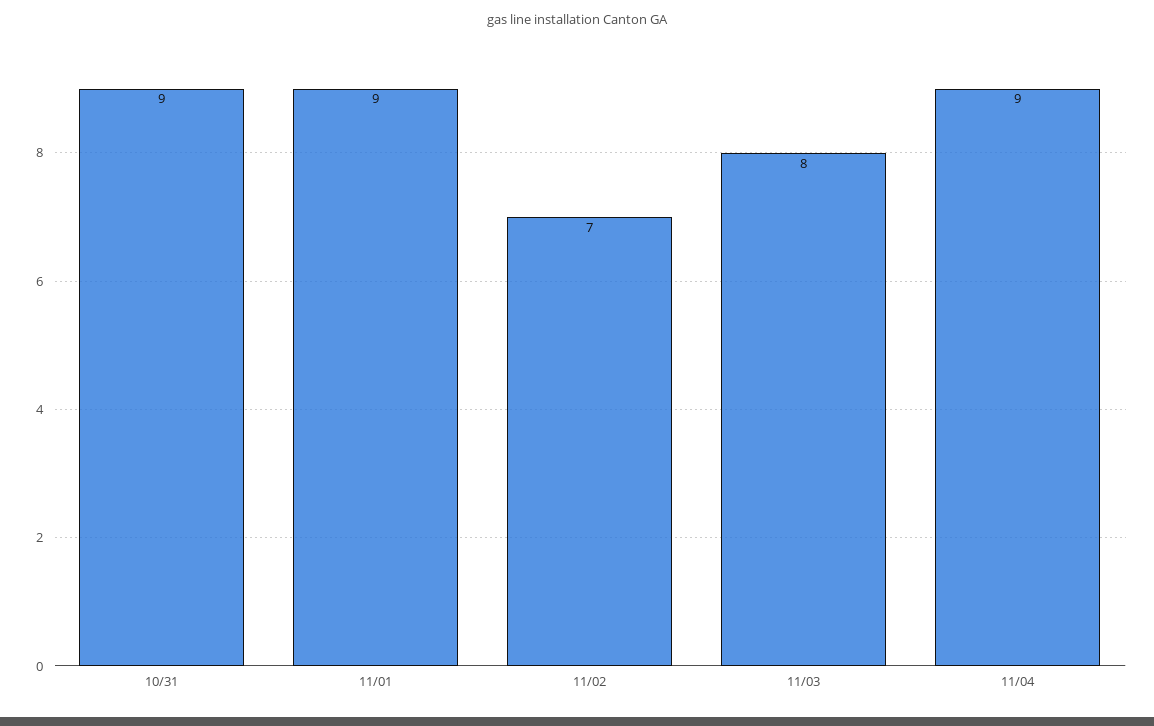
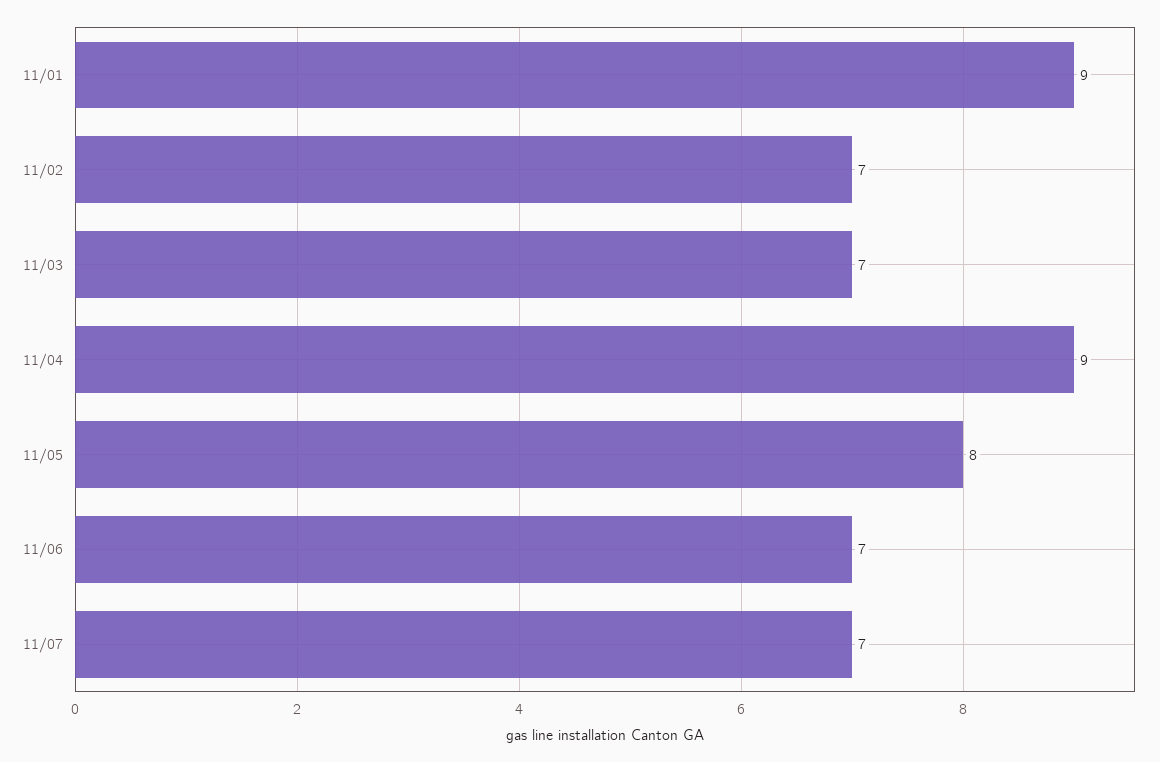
10/31: 9 -> none
11/03: 8 -> 7
11/05: none -> 8
11/06: none -> 7
11/07: none -> 7

